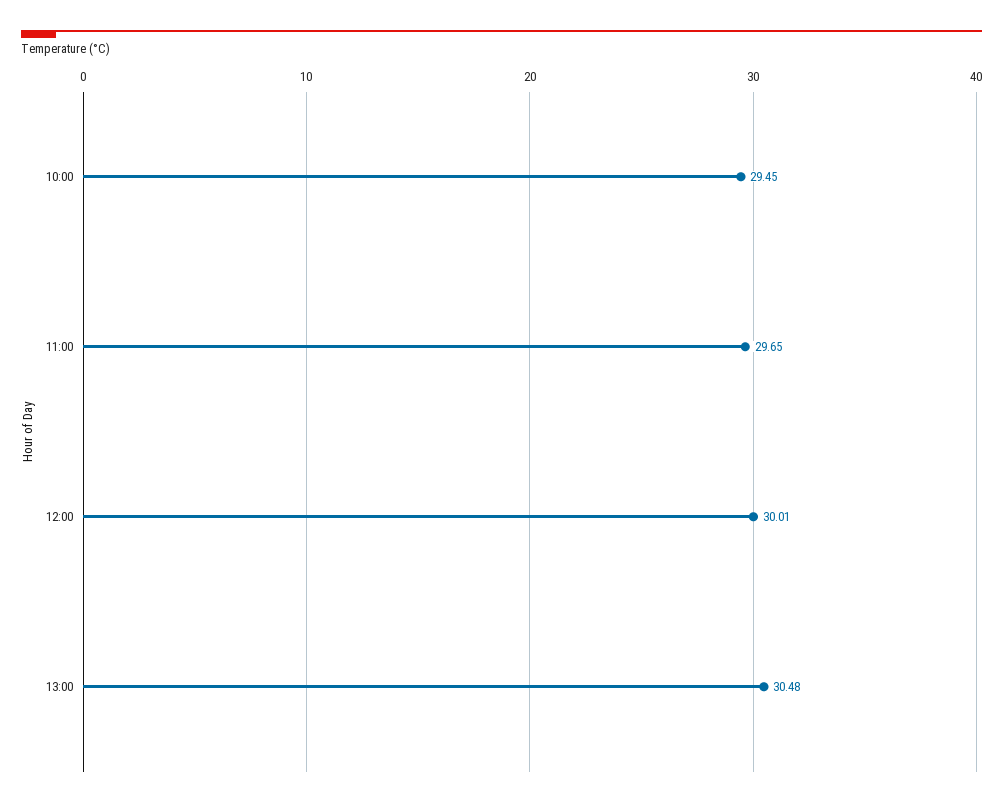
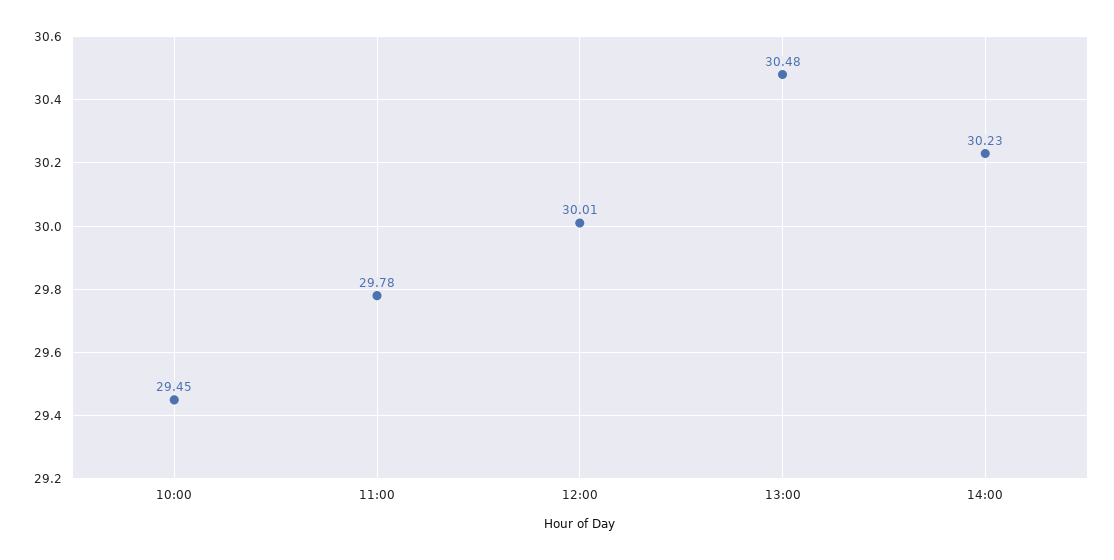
11:00: 29.65 -> 29.78
14:00: none -> 30.23

